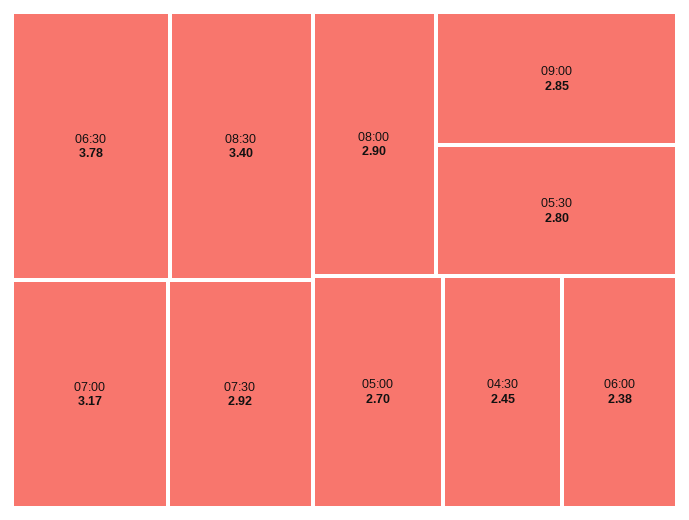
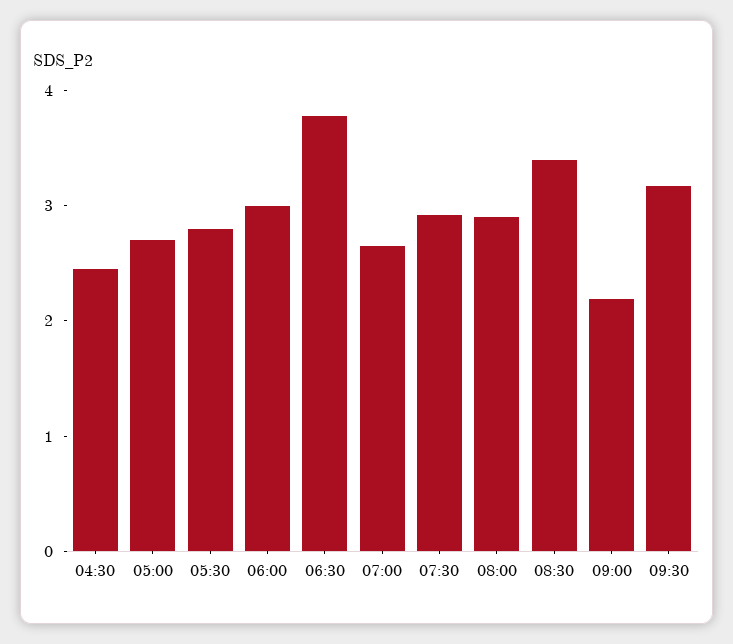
07:00: 3.17 -> 2.6
09:00: 2.85 -> 2.2
06:00: 2.38 -> 3
09:30: none -> 3.2

